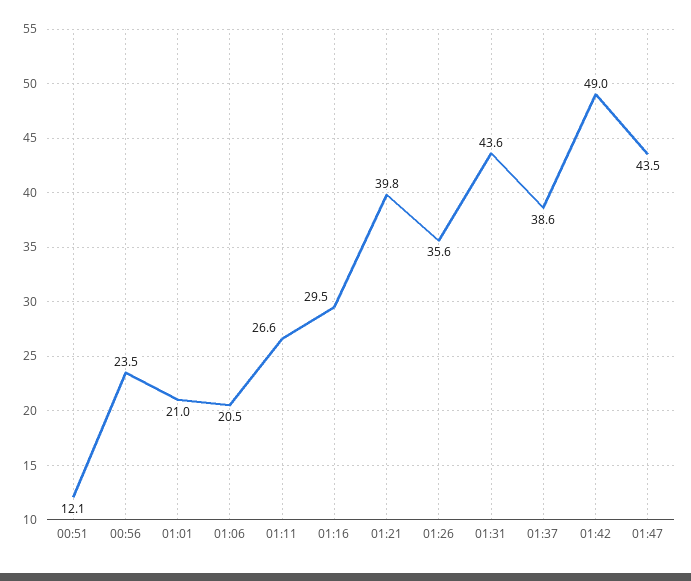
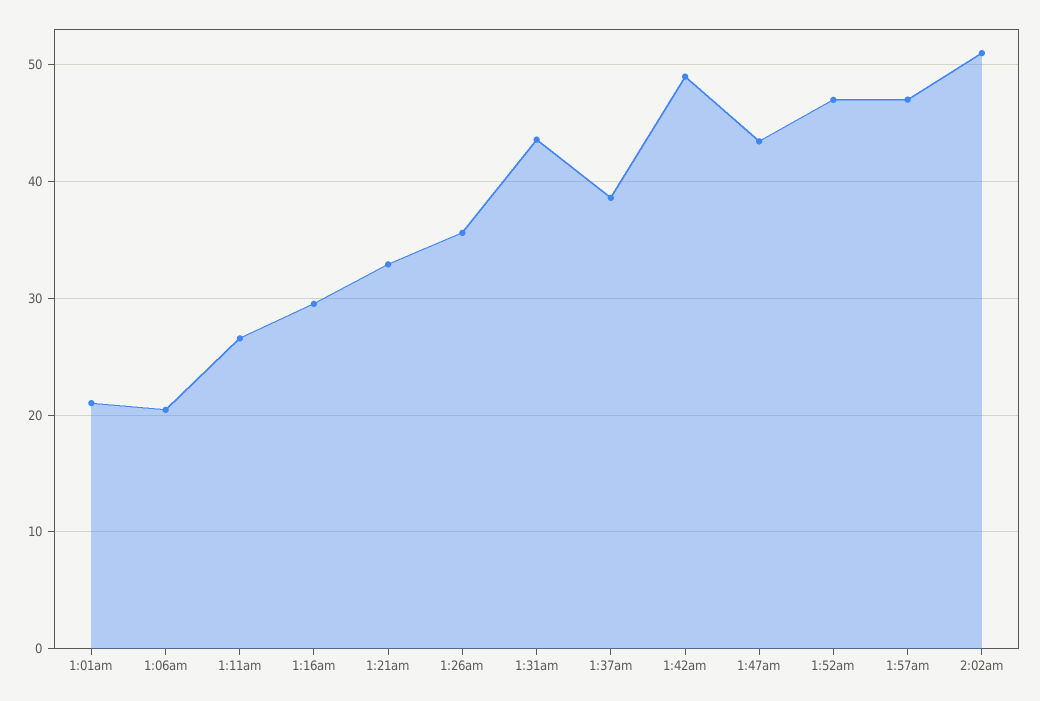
00:51: 12.1 -> none
00:56: 23.5 -> none
01:21: 39.8 -> 33
1:52am: none -> 47
1:57am: none -> 47
2:02am: none -> 51

